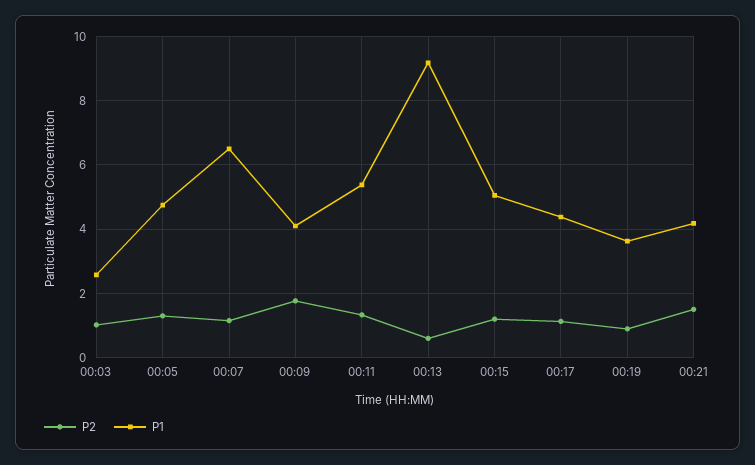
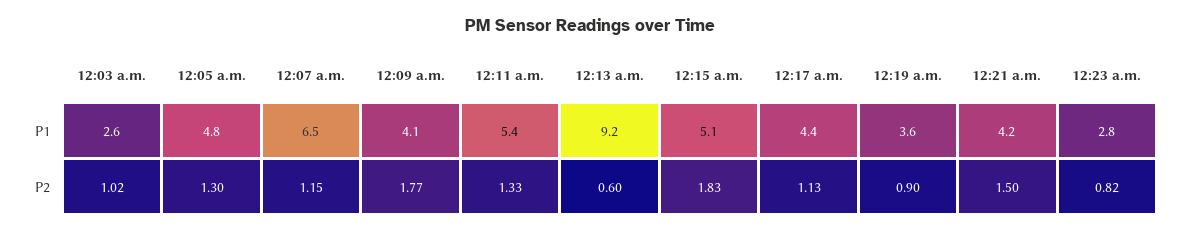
P2, 00:15: 1.2 -> 1.83
P1, 12:23 a.m.: none -> 2.8
P2, 12:23 a.m.: none -> 0.82

